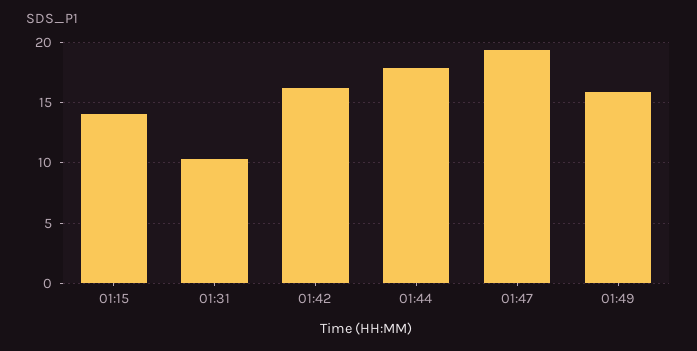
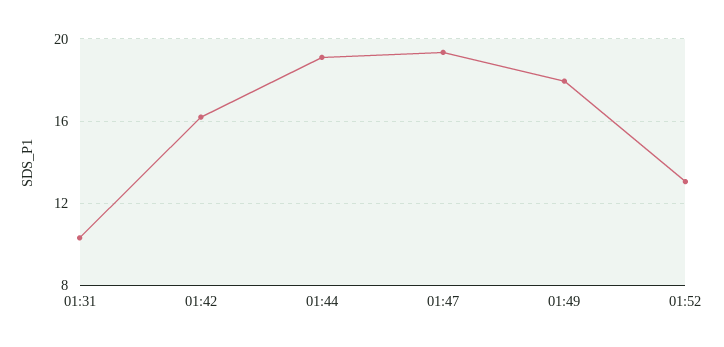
01:15: 14 -> none
01:44: 18 -> 19
01:49: 16 -> 18
01:52: none -> 13

